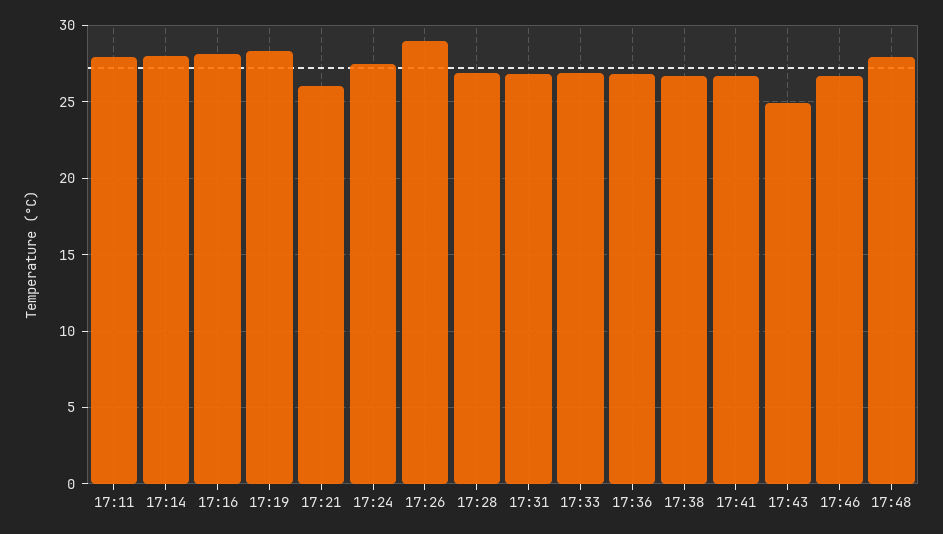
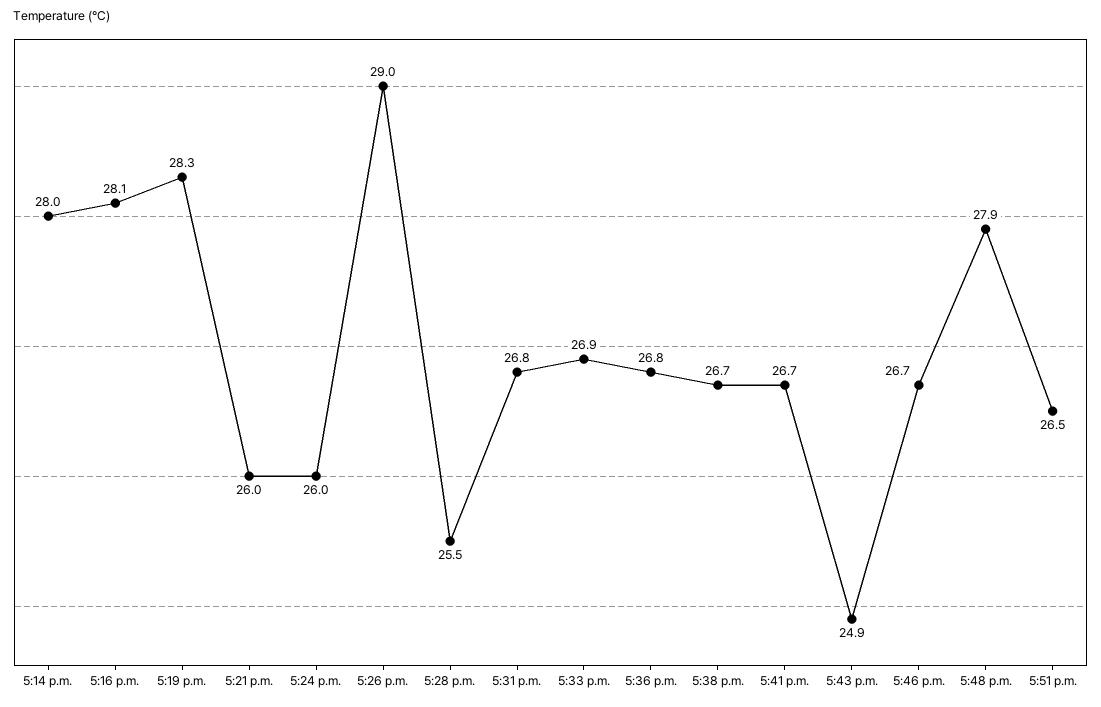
17:11: 28 -> none
17:24: 27.5 -> 26
17:28: 27 -> 25.5
5:51 p.m.: none -> 26.5

